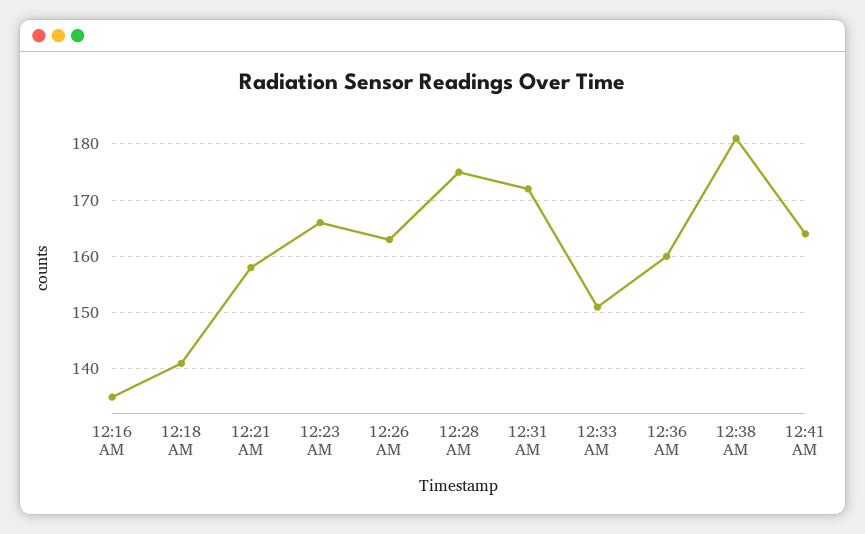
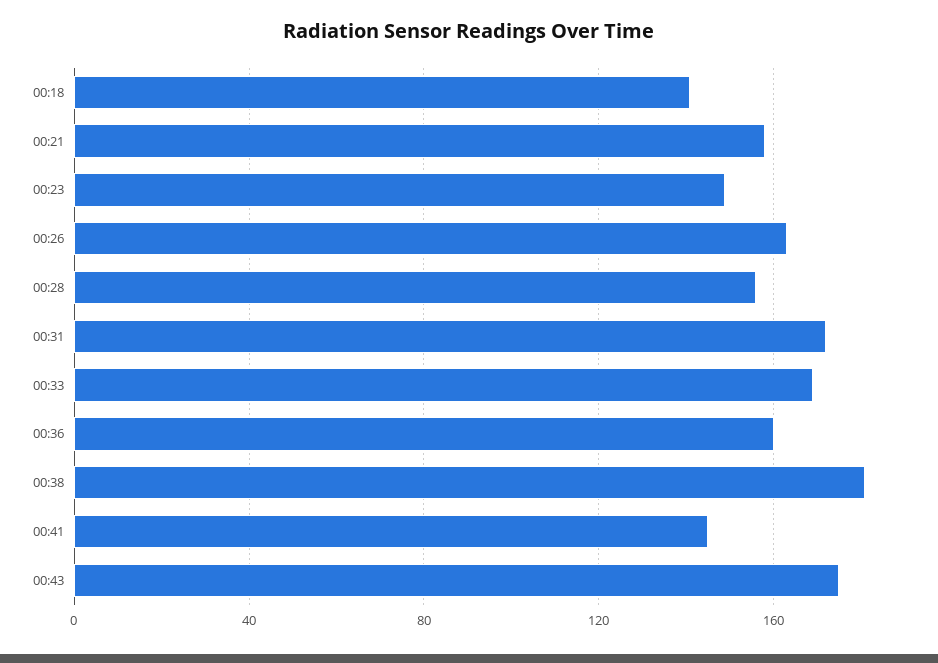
12:16 AM: 135 -> none
12:23 AM: 165 -> 150
12:28 AM: 175 -> 155
12:33 AM: 150 -> 170
12:41 AM: 165 -> 145
00:43: none -> 175

